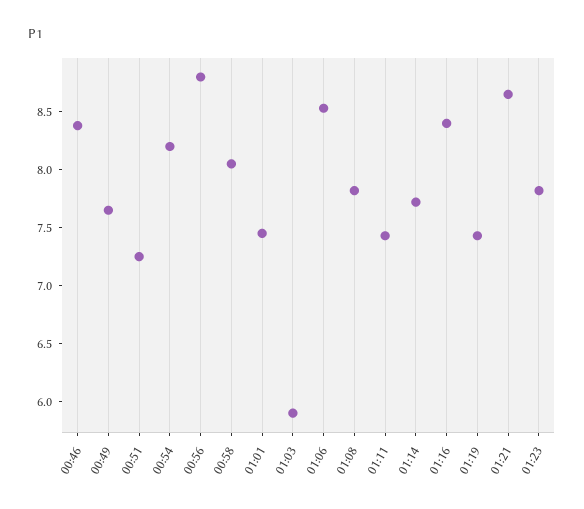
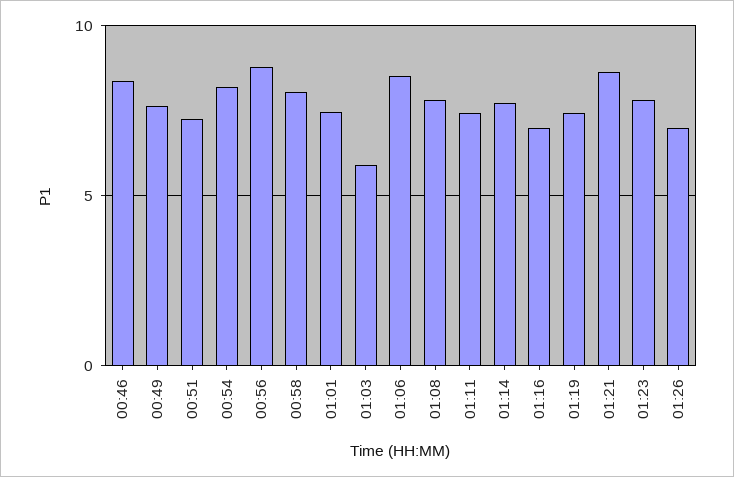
01:16: 8.4 -> 7
01:26: none -> 7

